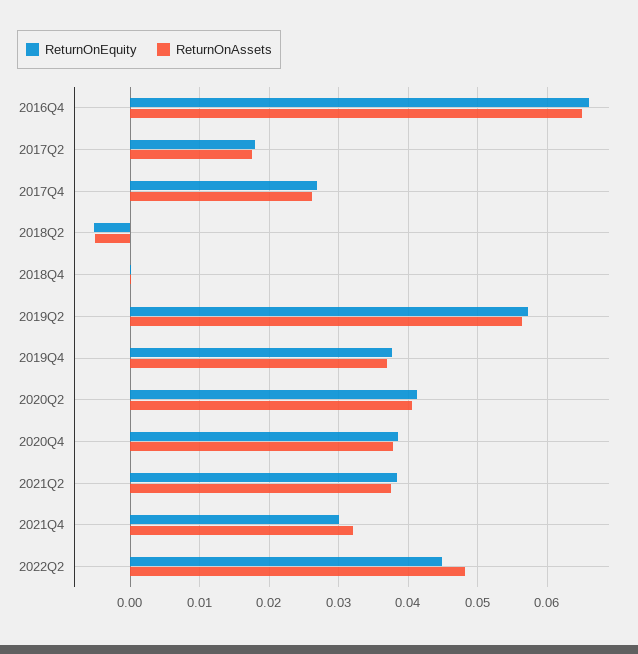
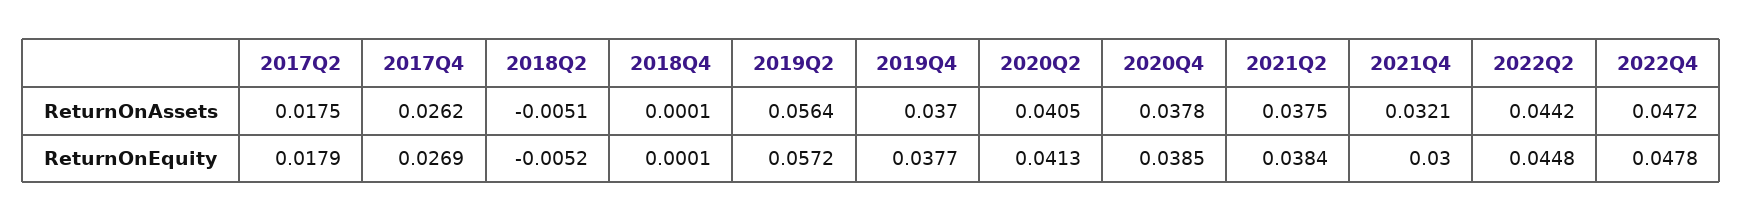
ReturnOnEquity, 2016Q4: 0.066 -> none
ReturnOnAssets, 2016Q4: 0.065 -> none
ReturnOnAssets, 2022Q2: 0.048 -> 0.0442
ReturnOnAssets, 2022Q4: none -> 0.0472
ReturnOnEquity, 2022Q4: none -> 0.0478

